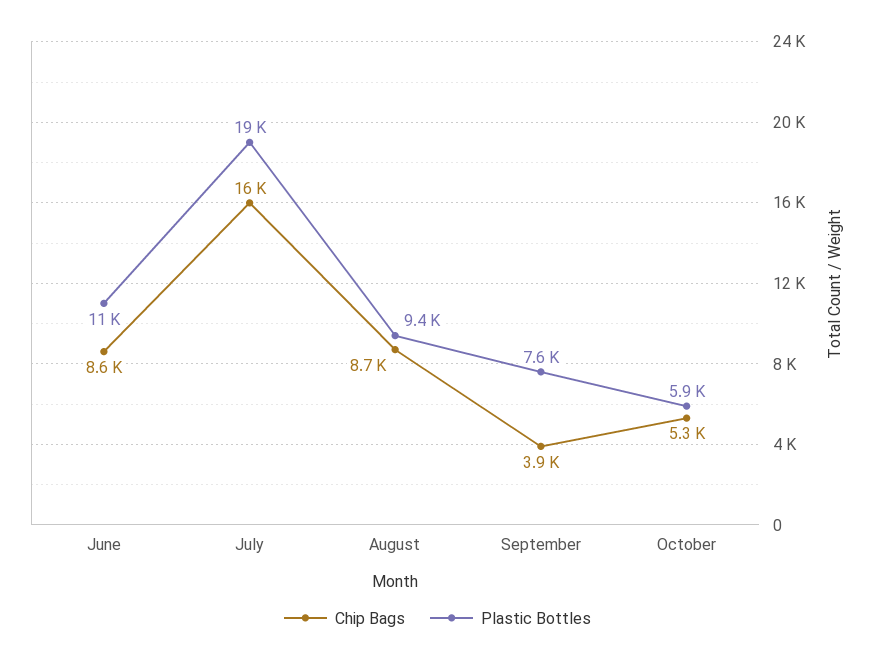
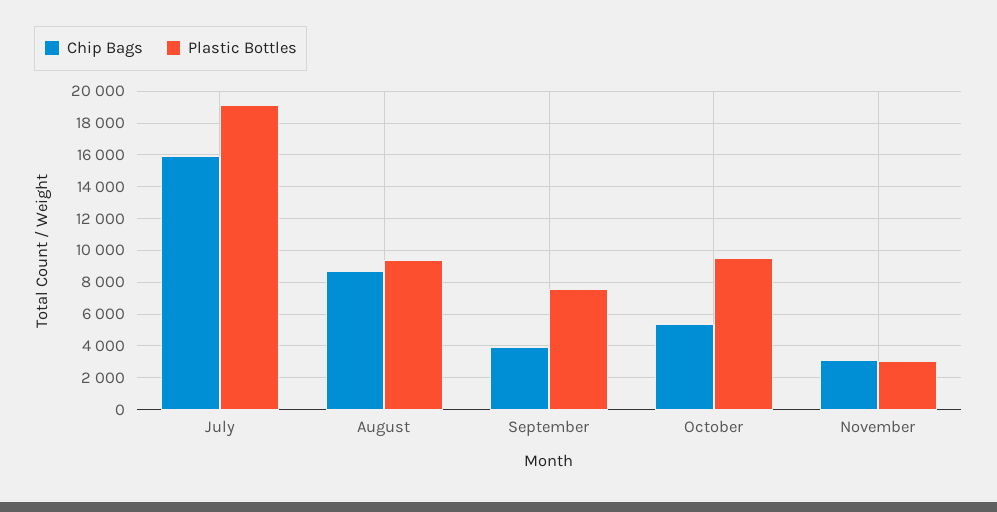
Chip Bags, June: 8600 -> none
Plastic Bottles, June: 11000 -> none
Plastic Bottles, October: 5900 -> 9500
Chip Bags, November: none -> 3000
Plastic Bottles, November: none -> 3000

